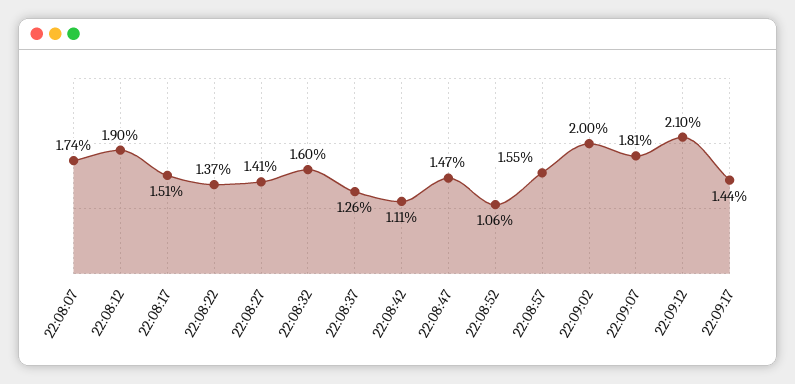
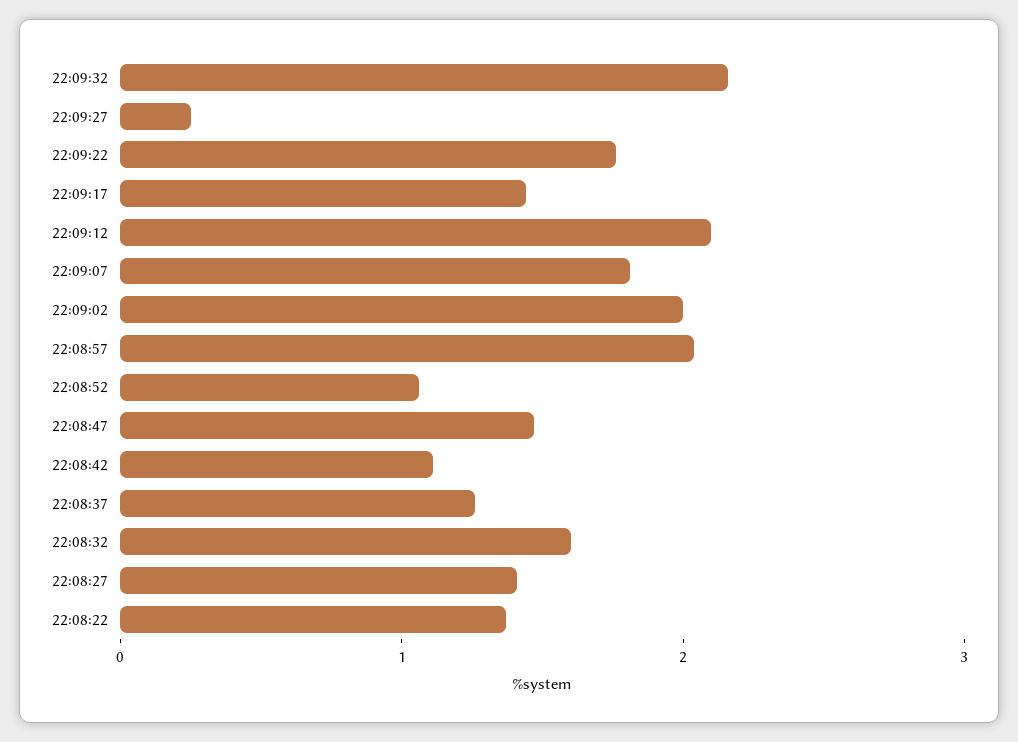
22:08:07: 1.74 -> none
22:08:12: 1.9 -> none
22:08:17: 1.51 -> none
22:08:57: 1.55 -> 2
22:09:32: none -> 2.2
22:09:27: none -> 0.2
22:09:22: none -> 1.8

